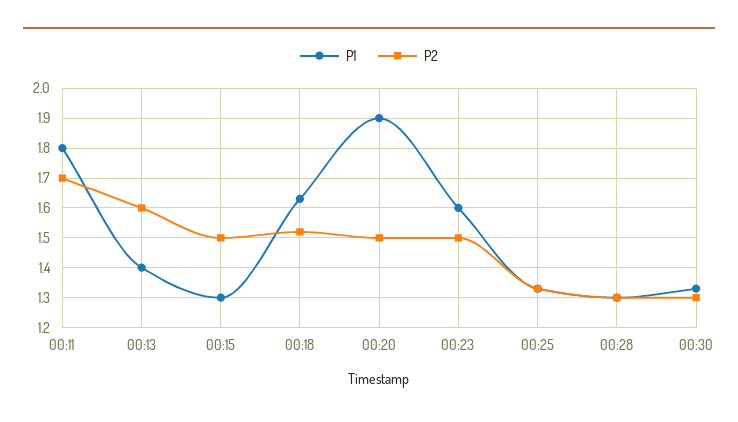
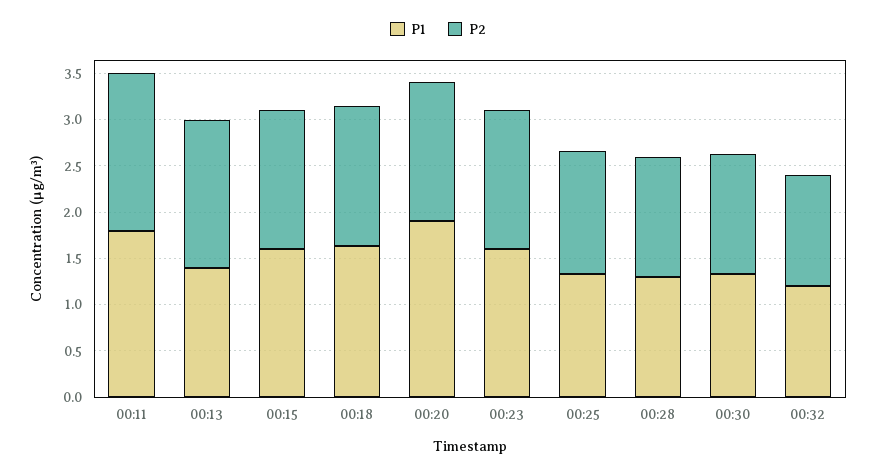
P1, 00:15: 1.3 -> 1.6
P1, 00:32: none -> 1.2
P2, 00:32: none -> 1.2

